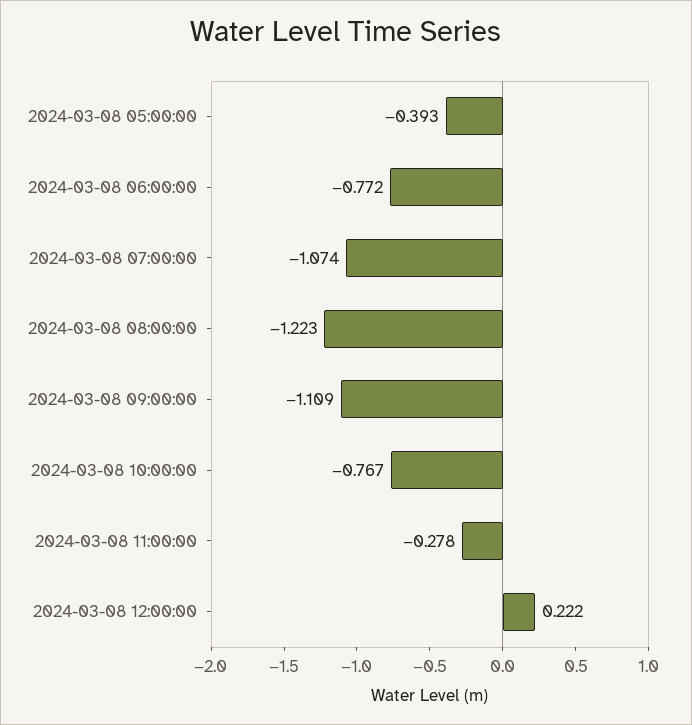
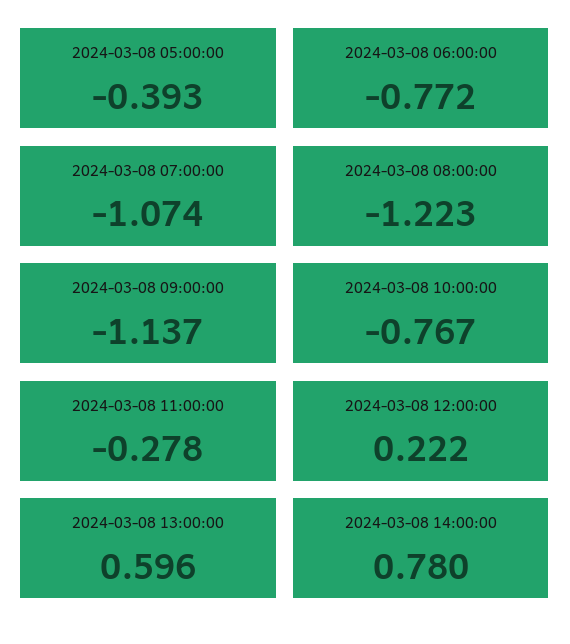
2024-03-08 09:00:00: -1.109 -> -1.137
2024-03-08 13:00:00: none -> 0.596
2024-03-08 14:00:00: none -> 0.78

